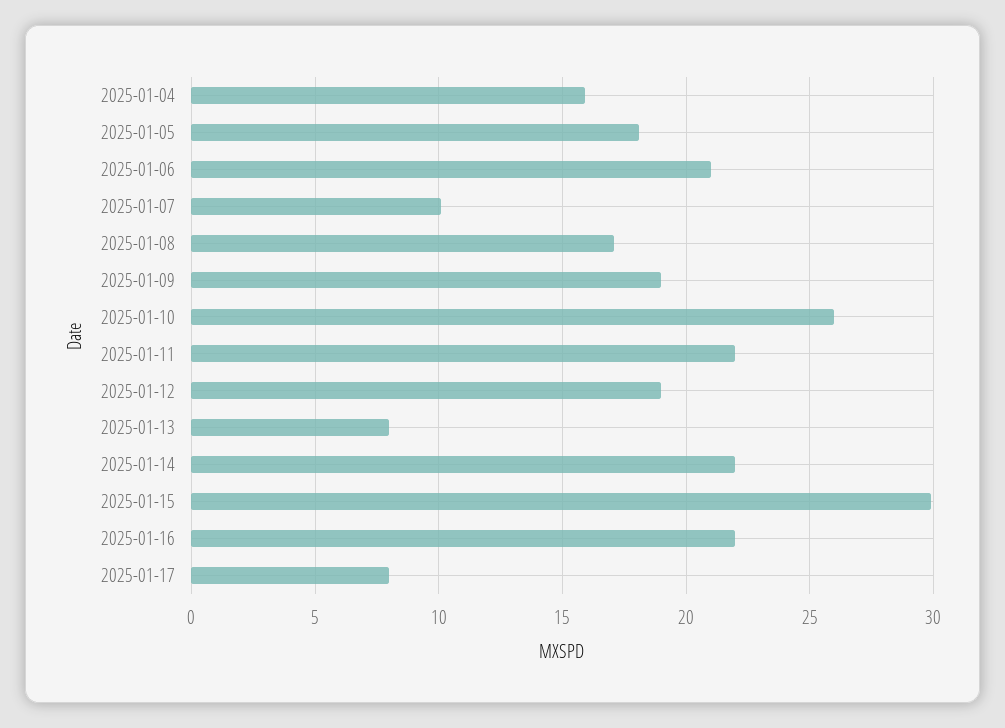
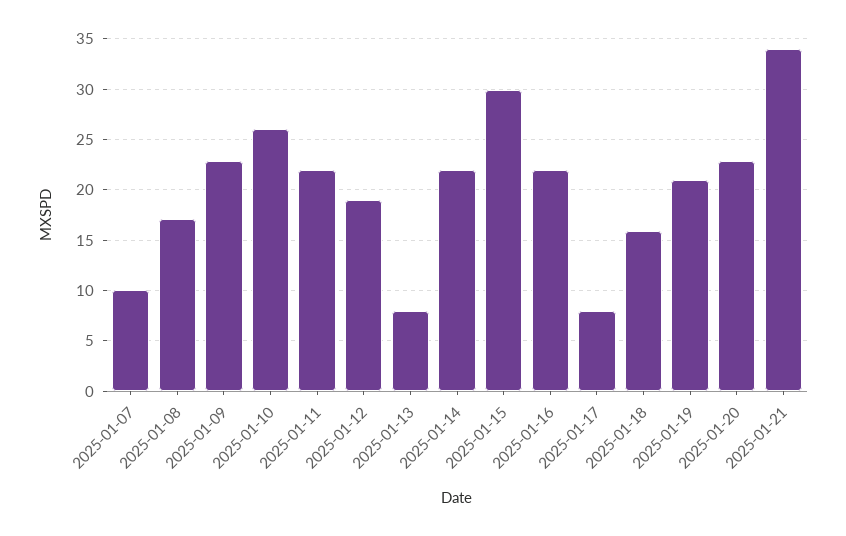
2025-01-04: 16 -> none
2025-01-05: 18 -> none
2025-01-06: 21 -> none
2025-01-09: 19 -> 23
2025-01-18: none -> 16
2025-01-19: none -> 21
2025-01-20: none -> 23
2025-01-21: none -> 34

